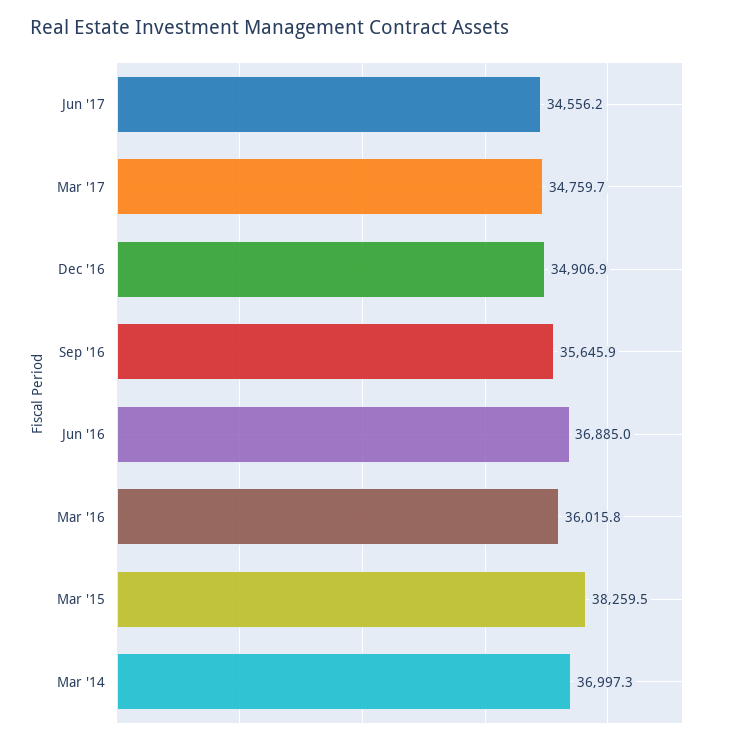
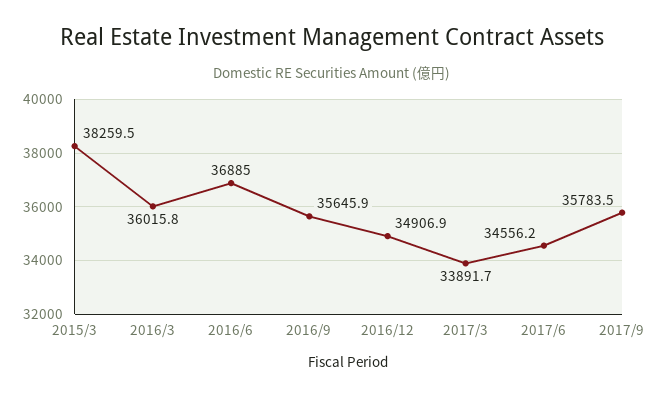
Mar '17: 34759.7 -> 33891.7
Mar '14: 36997.3 -> none
2017/9: none -> 35783.5

